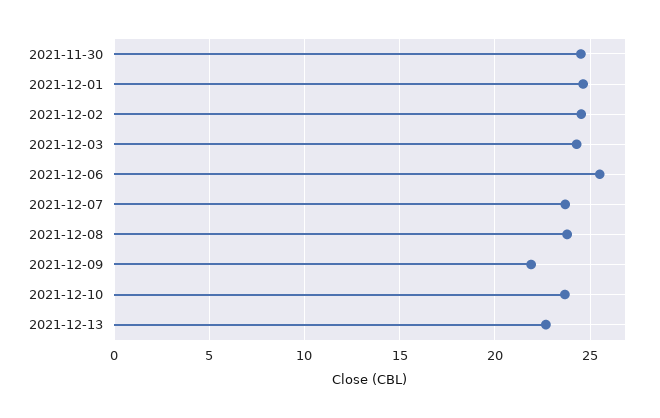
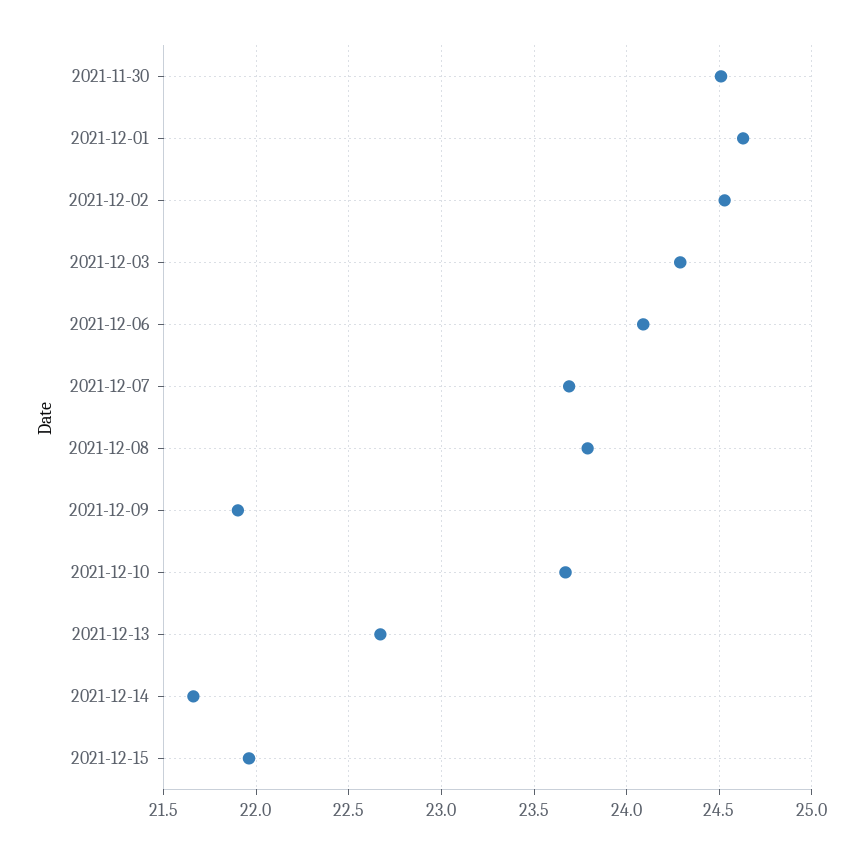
2021-12-06: 25.5 -> 24.1
2021-12-14: none -> 21.65
2021-12-15: none -> 21.95

